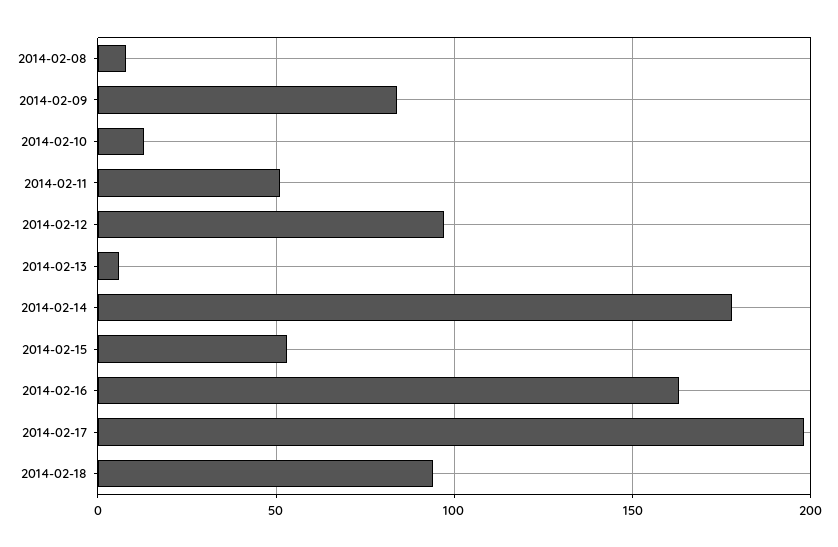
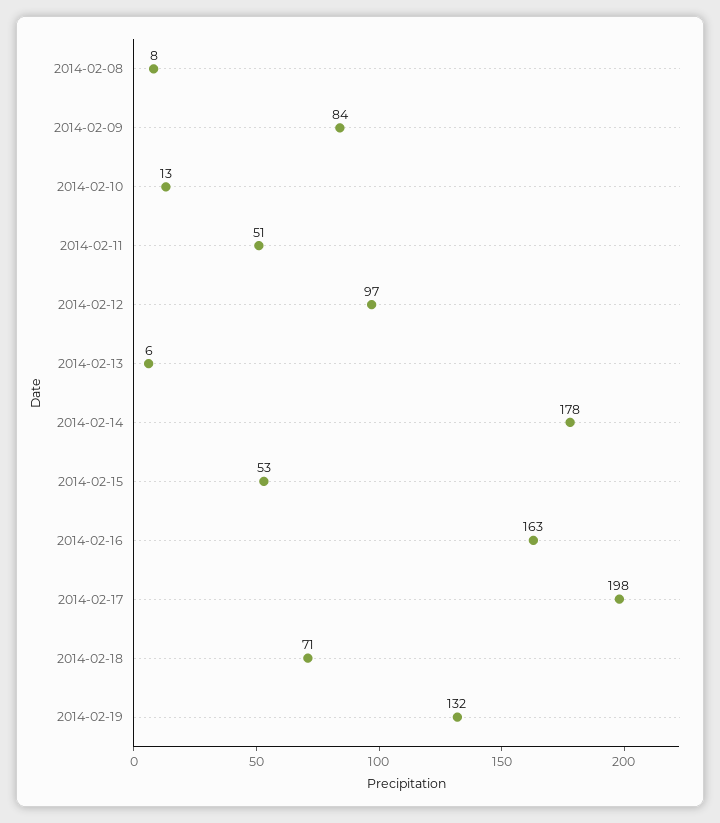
2014-02-18: 95 -> 71
2014-02-19: none -> 132

